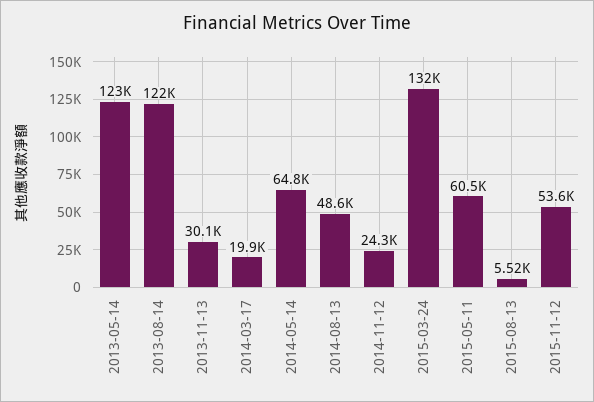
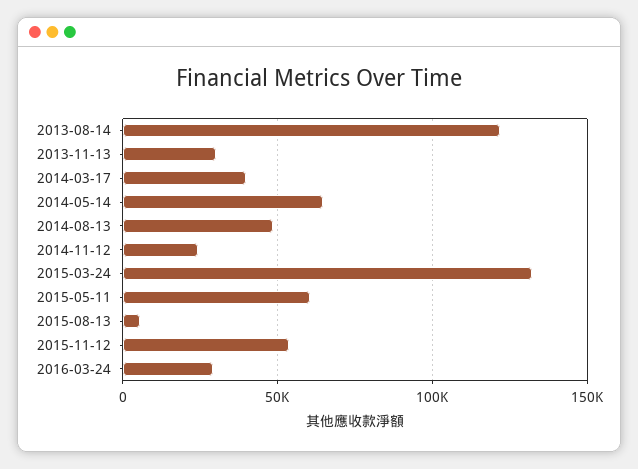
2013-05-14: 123000 -> none
2014-03-17: 19900 -> 40000
2016-03-24: none -> 30000

